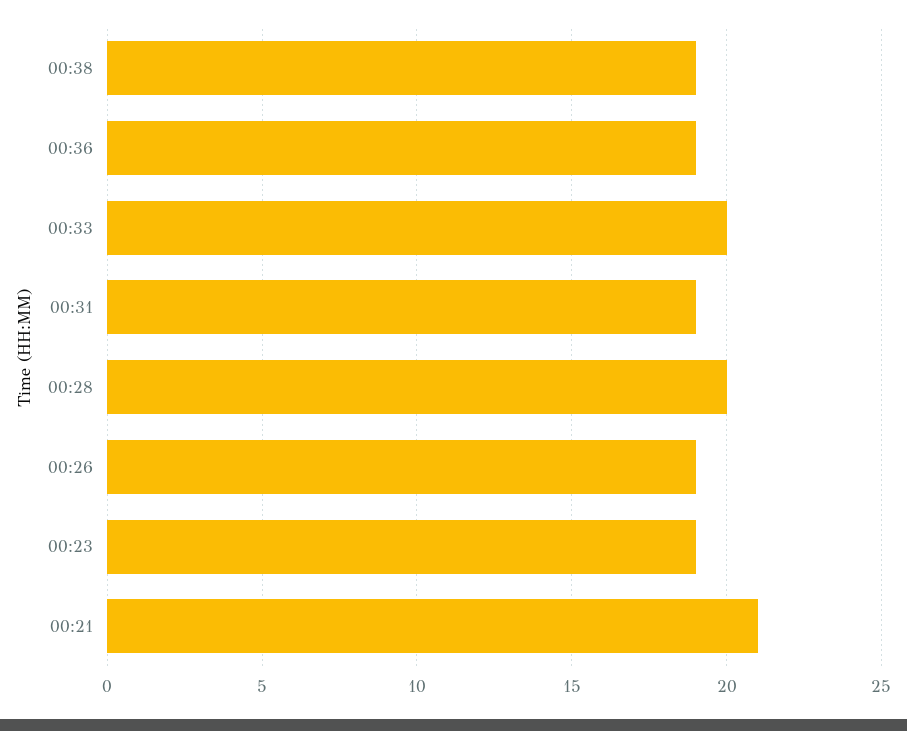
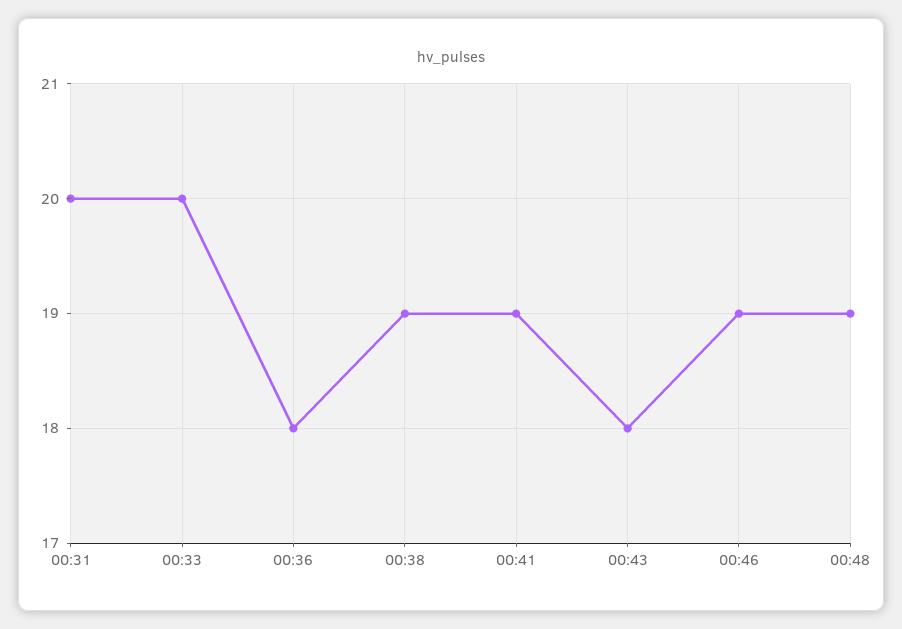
00:36: 19 -> 18
00:31: 19 -> 20
00:28: 20 -> none
00:26: 19 -> none
00:23: 19 -> none
00:21: 21 -> none
00:41: none -> 19
00:43: none -> 18
00:46: none -> 19
00:48: none -> 19

